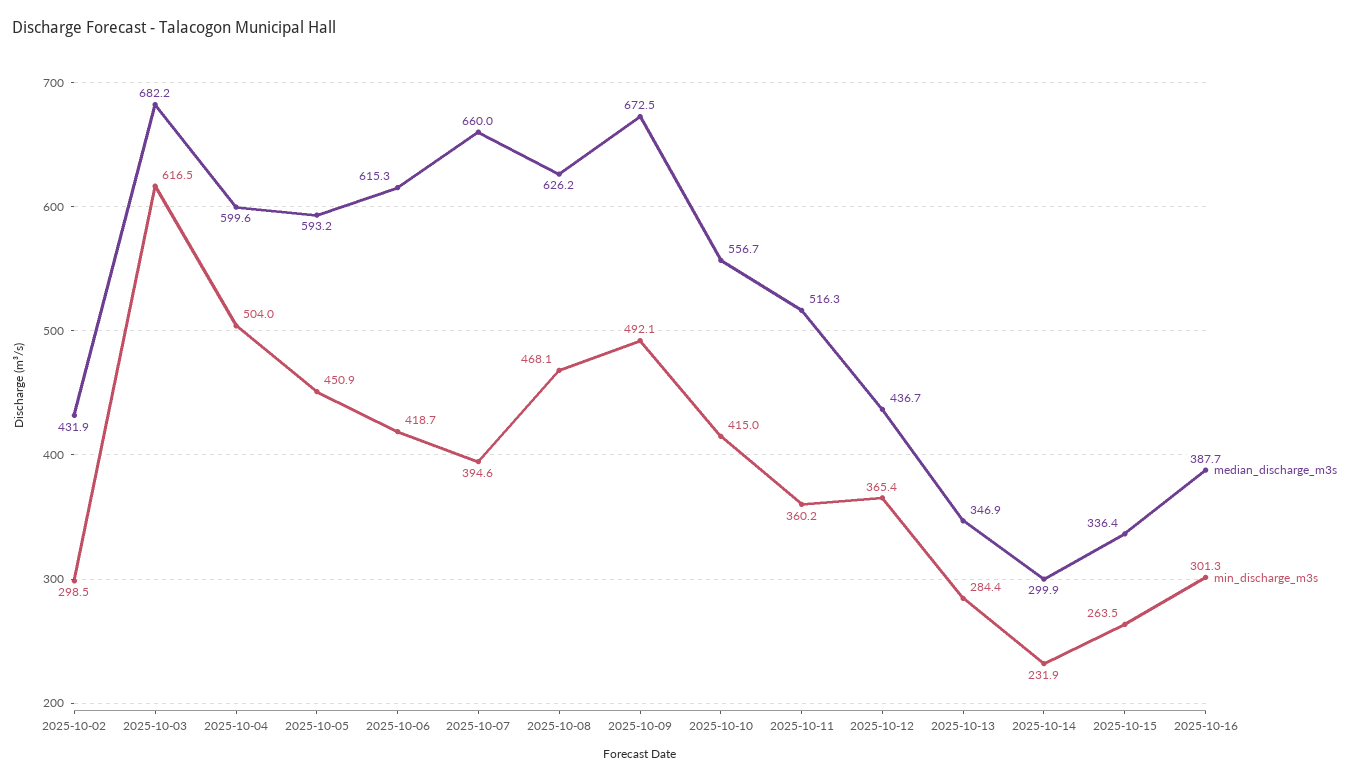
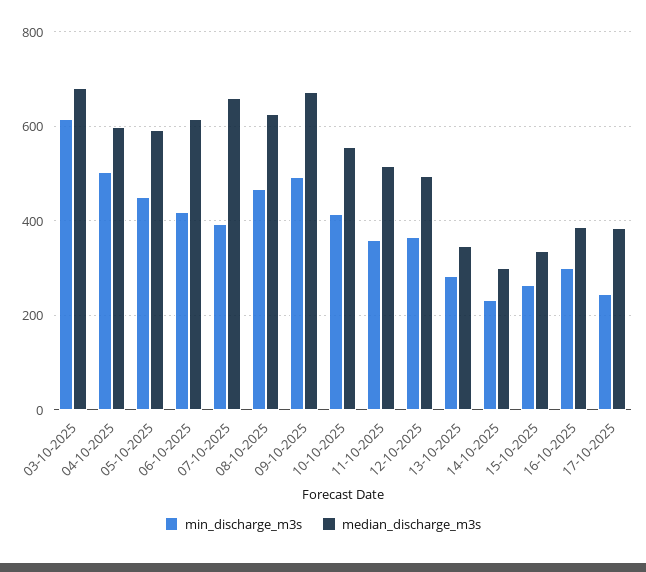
median_discharge_m3s, 2025-10-02: 431.9 -> none
min_discharge_m3s, 2025-10-02: 298.5 -> none
median_discharge_m3s, 2025-10-12: 436.7 -> 500
min_discharge_m3s, 17-10-2025: none -> 240
median_discharge_m3s, 17-10-2025: none -> 380

